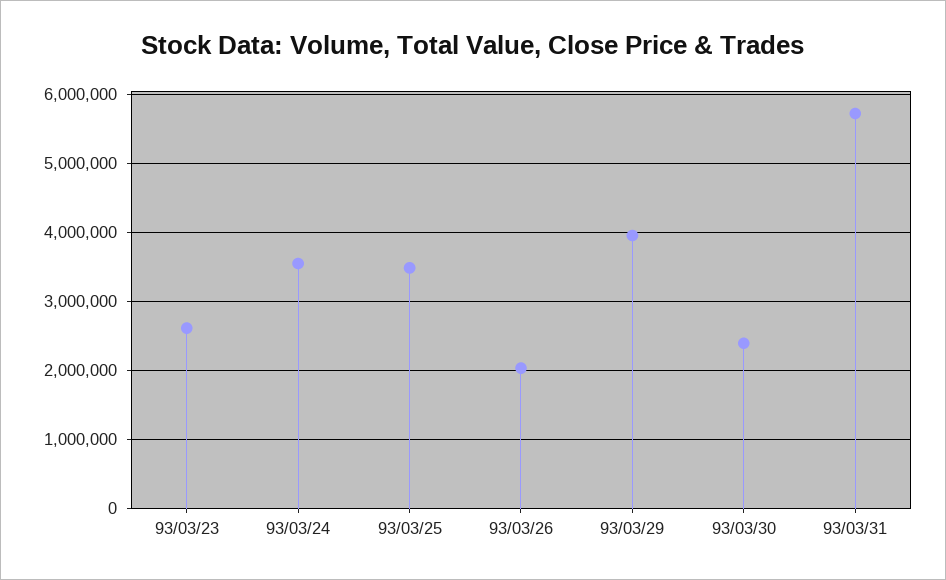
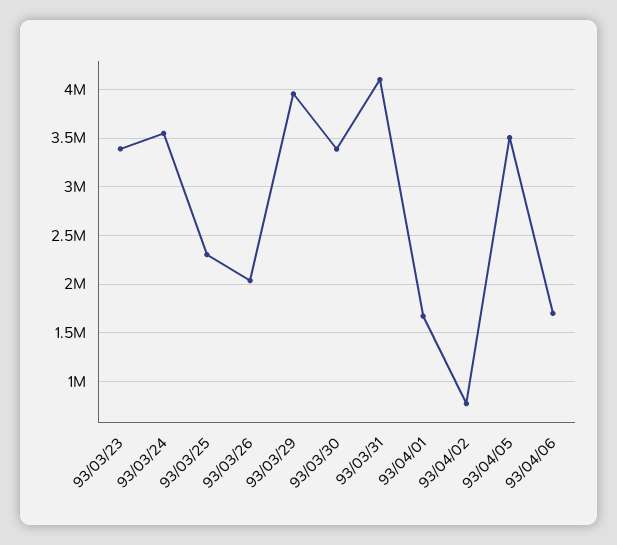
93/03/23: 2600000 -> 3400000
93/03/25: 3500000 -> 2300000
93/03/30: 2400000 -> 3400000
93/03/31: 5700000 -> 4100000
93/04/01: none -> 1700000
93/04/02: none -> 800000
93/04/05: none -> 3500000
93/04/06: none -> 1700000

